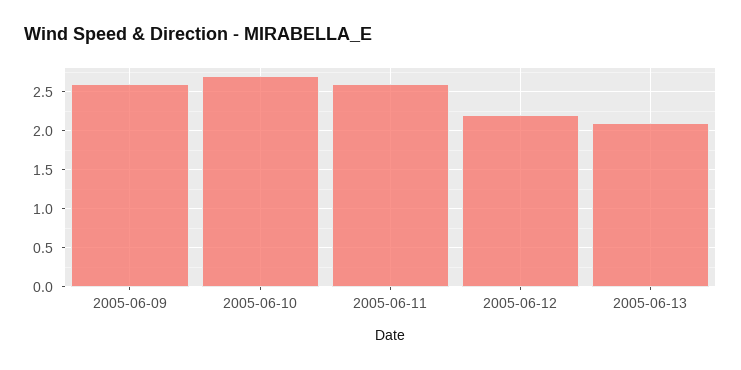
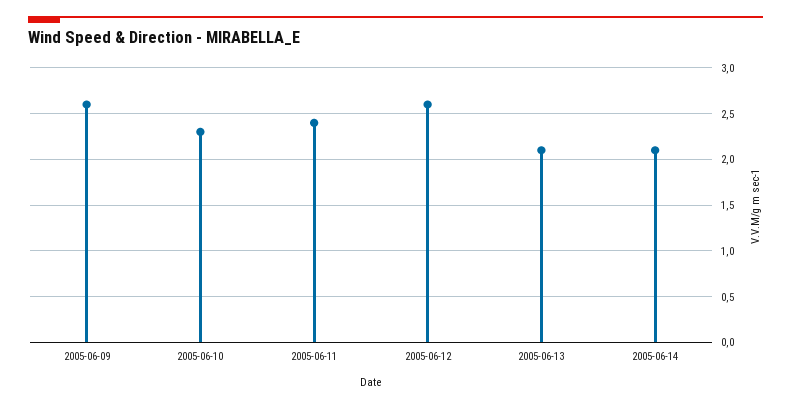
2005-06-10: 2.7 -> 2.3
2005-06-11: 2.6 -> 2.4
2005-06-12: 2.2 -> 2.6
2005-06-14: none -> 2.1

